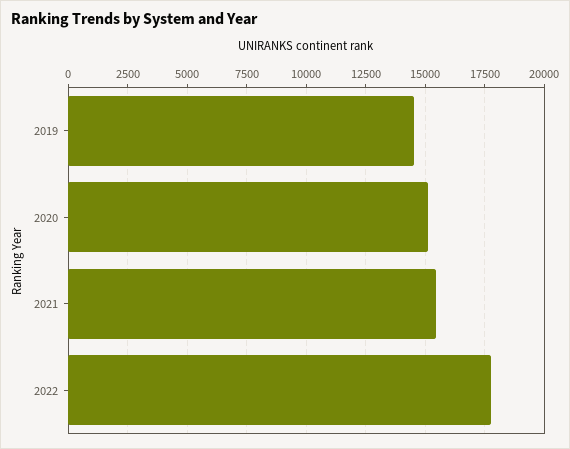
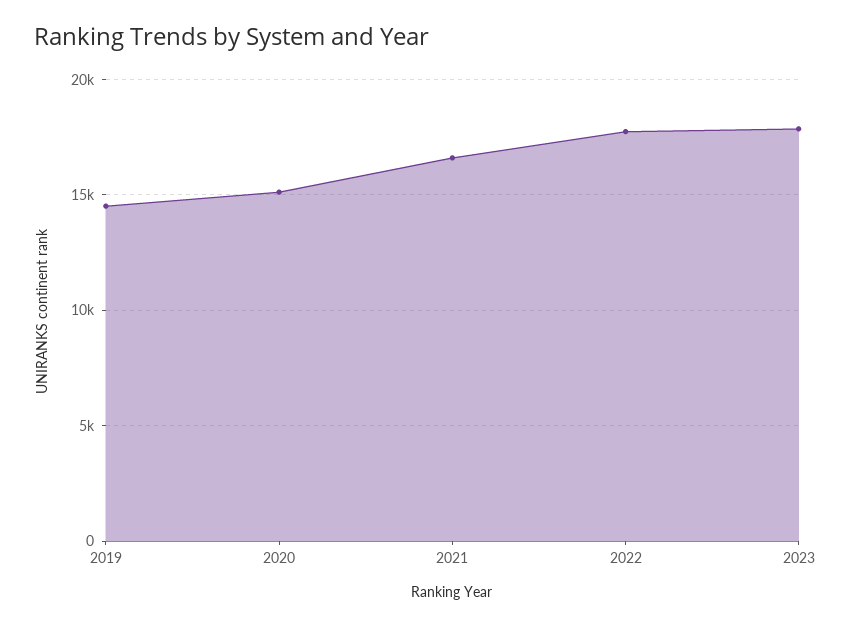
2021: 15500 -> 16500
2023: none -> 18000

